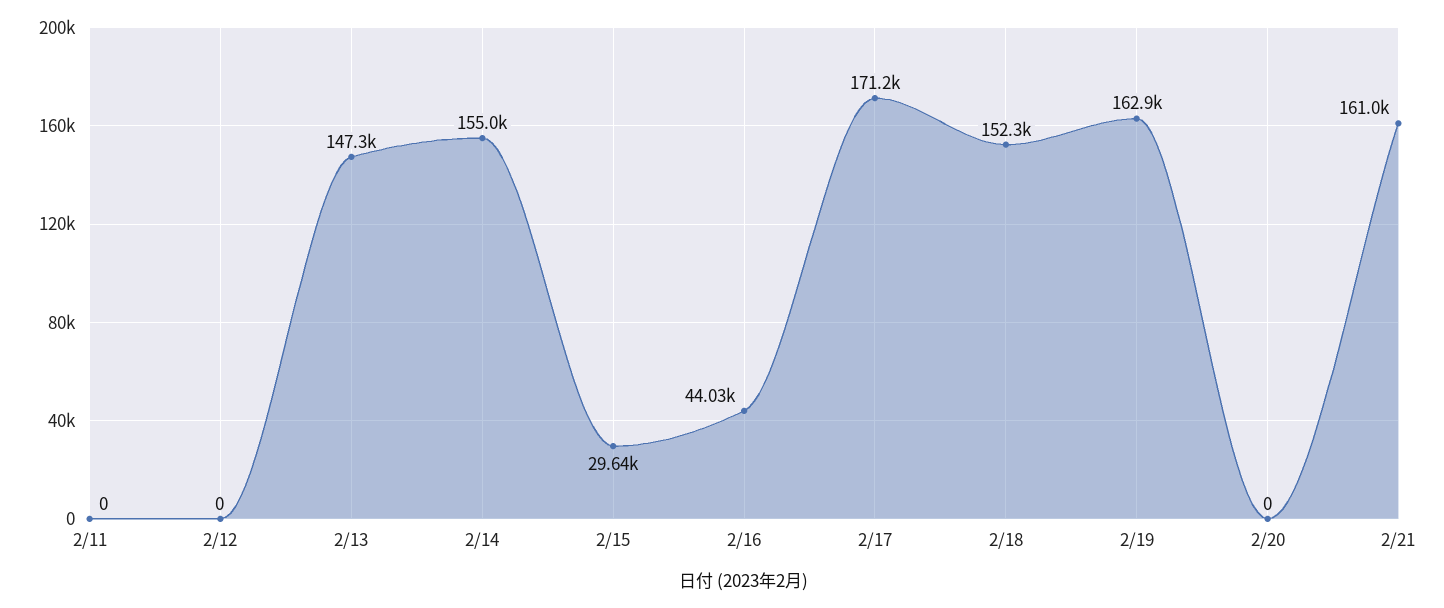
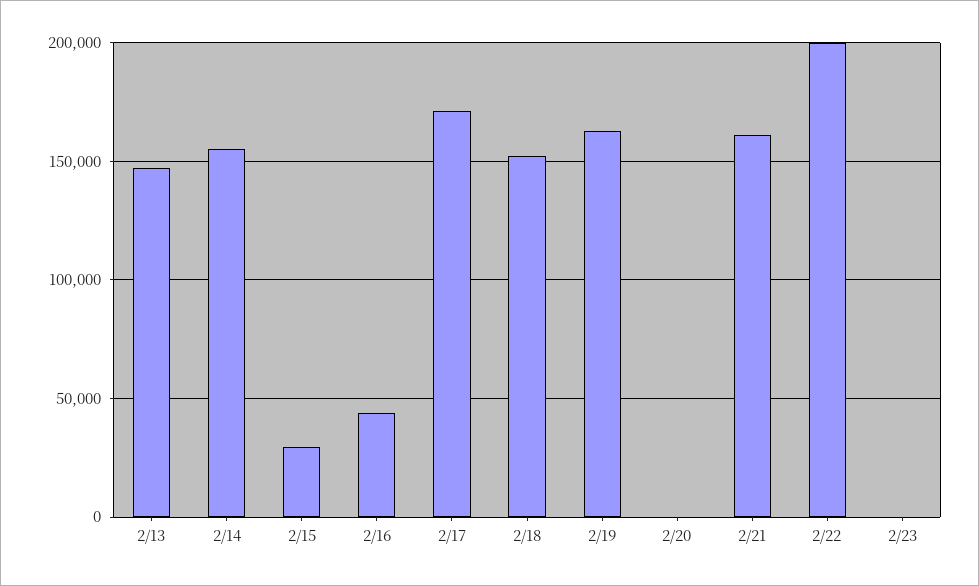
2/11: 0 -> none
2/12: 0 -> none
2/22: none -> 200000
2/23: none -> 0

